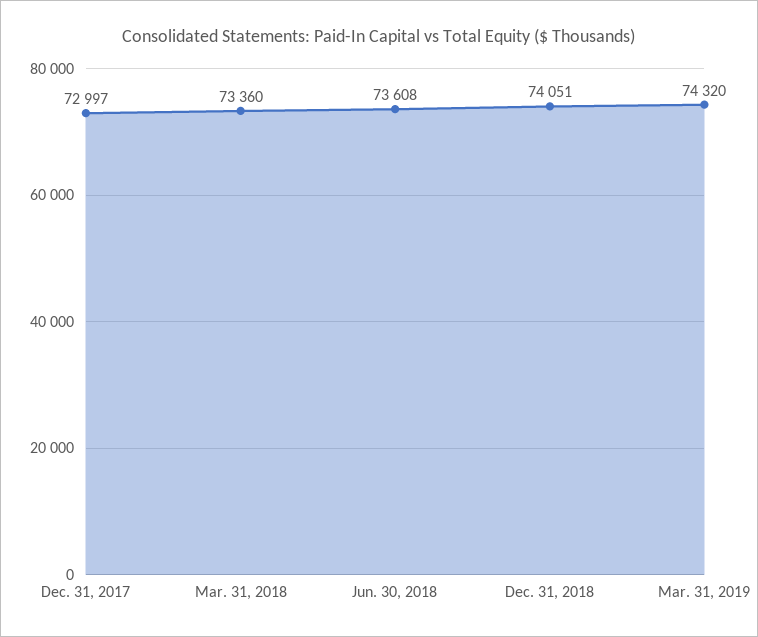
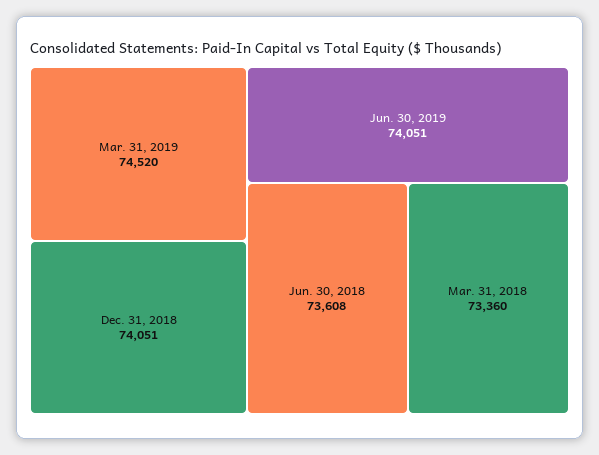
Dec. 31, 2017: 72997 -> none
Mar. 31, 2019: 74320 -> 74520
Jun. 30, 2019: none -> 74051

